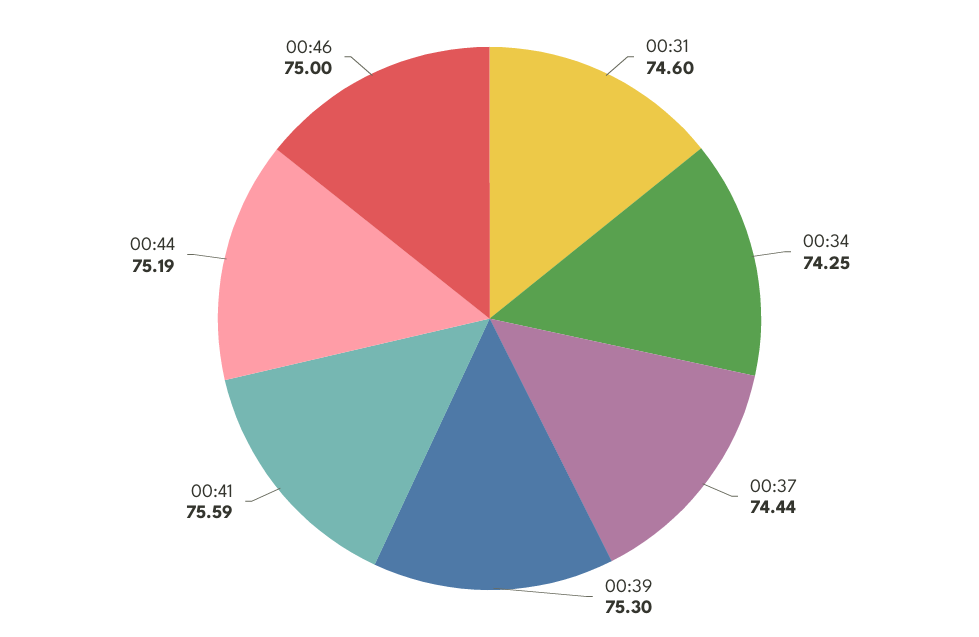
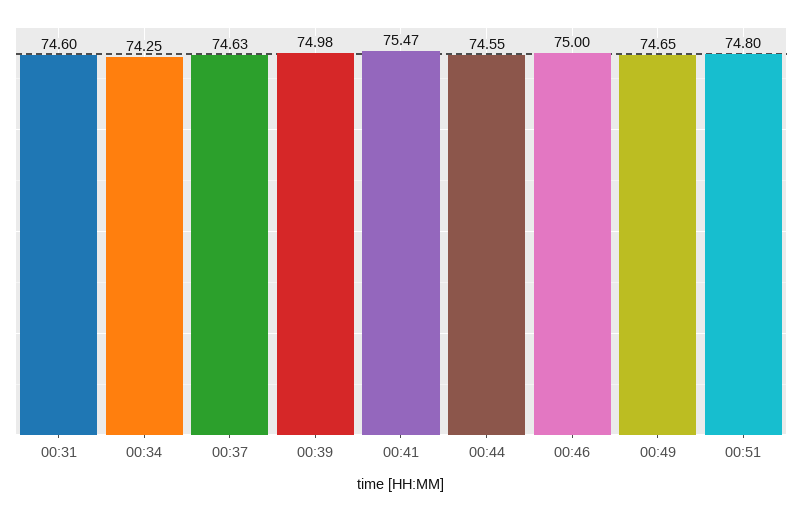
00:37: 74.44 -> 74.63
00:39: 75.3 -> 74.98
00:41: 75.59 -> 75.47
00:44: 75.19 -> 74.55
00:49: none -> 74.65
00:51: none -> 74.8

